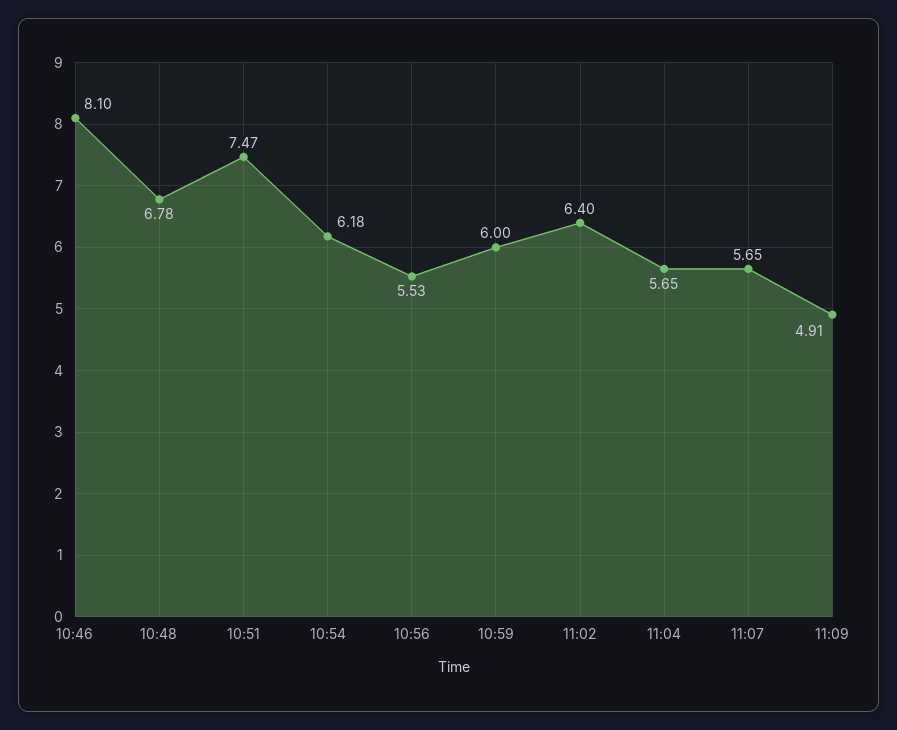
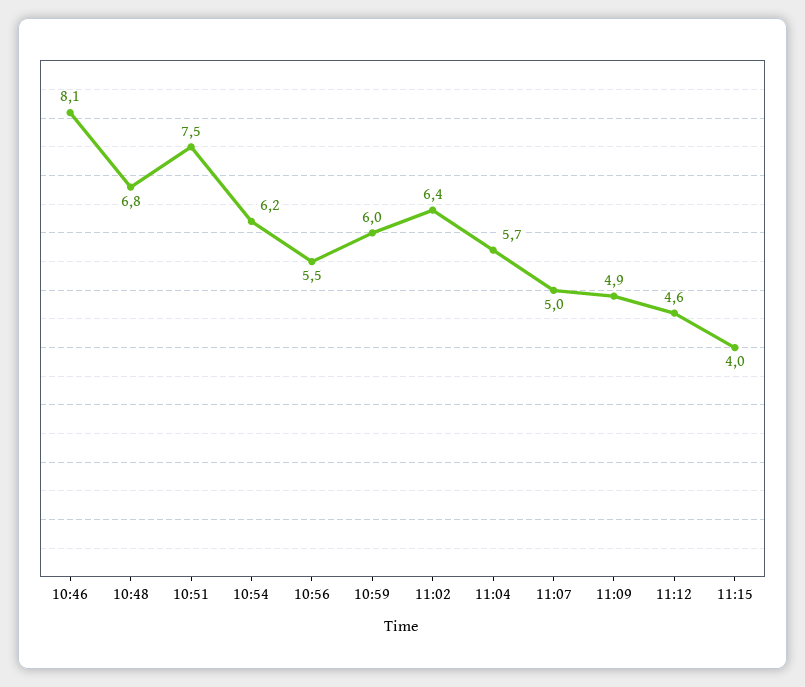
11:07: 5.65 -> 5
11:12: none -> 4.6
11:15: none -> 4

